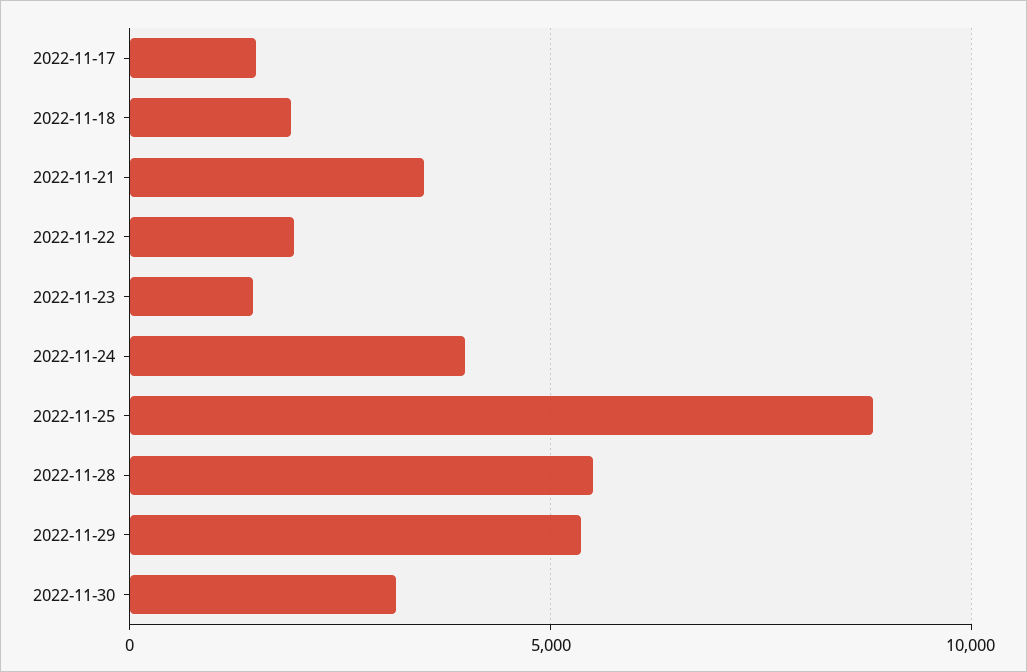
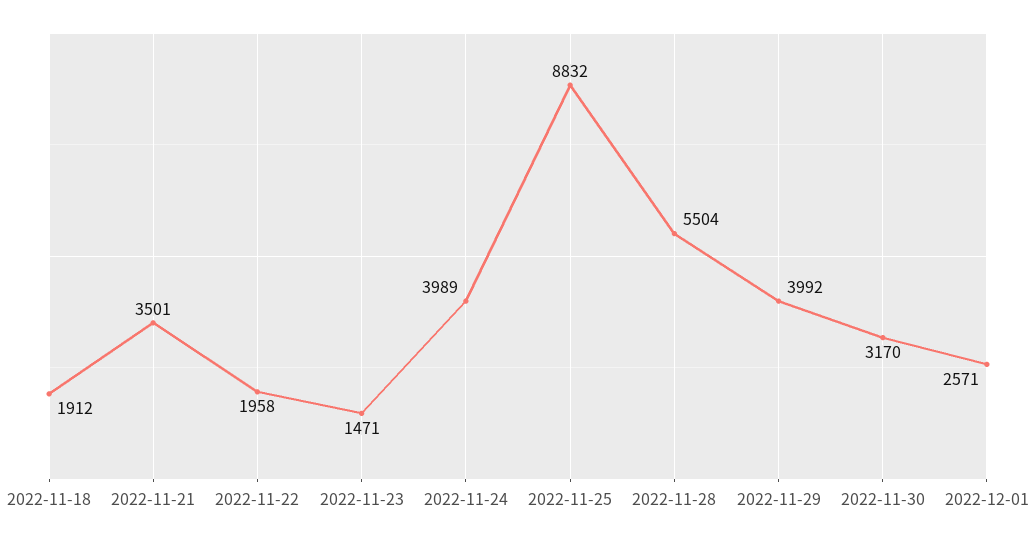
2022-11-17: 1500 -> none
2022-11-29: 5500 -> 3992
2022-12-01: none -> 2571

